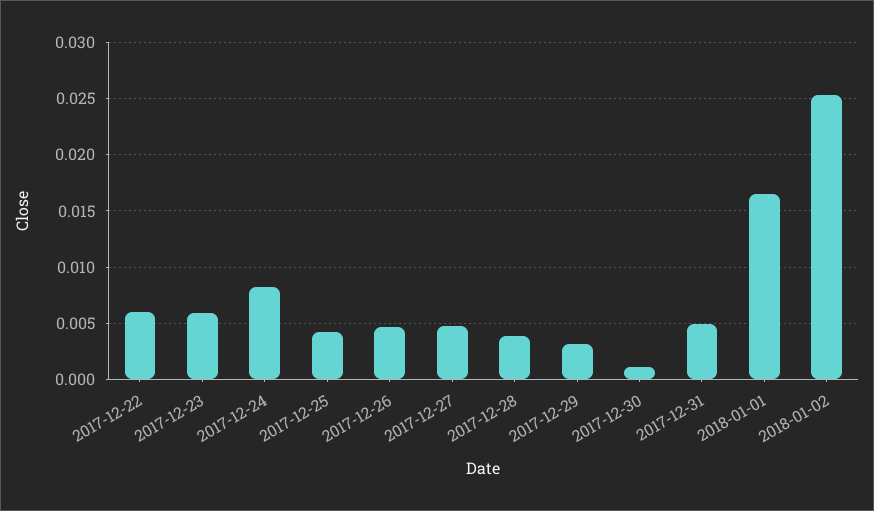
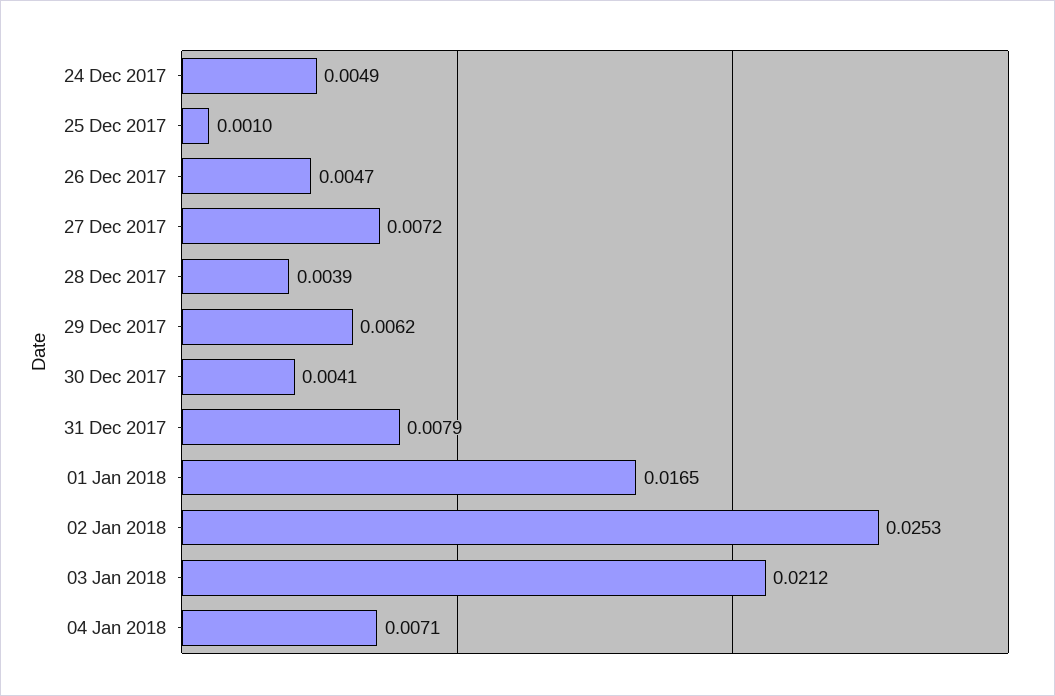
2017-12-22: 0.006 -> none
2017-12-23: 0.006 -> none
2017-12-24: 0.008 -> 0.0049
2017-12-25: 0.004 -> 0.001
2017-12-27: 0.005 -> 0.0072
2017-12-29: 0.003 -> 0.0062
2017-12-30: 0.001 -> 0.0041
2017-12-31: 0.005 -> 0.0079
03 Jan 2018: none -> 0.0212
04 Jan 2018: none -> 0.0071

